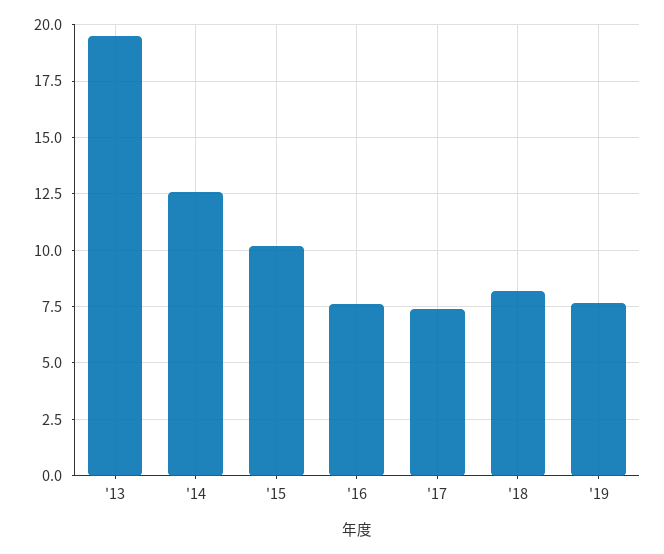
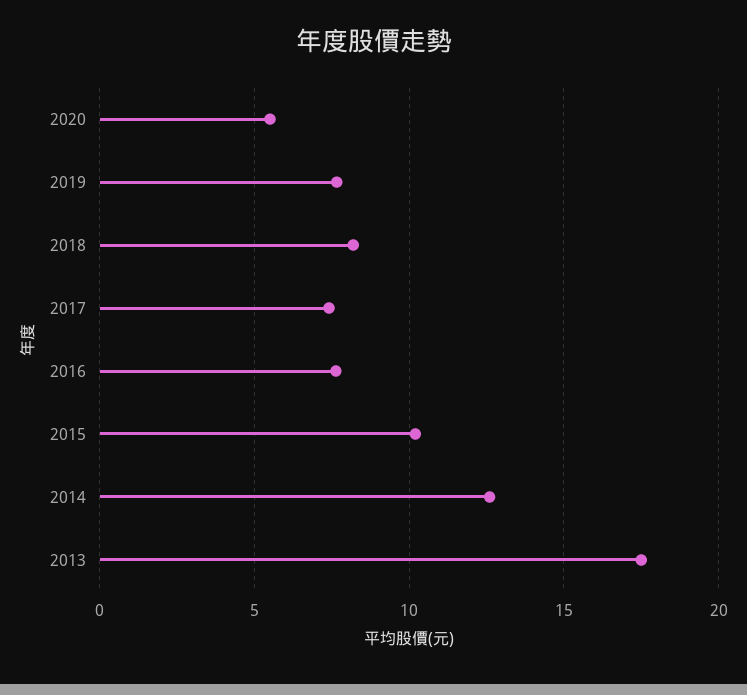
'13: 19.5 -> 17.5
2020: none -> 5.5

